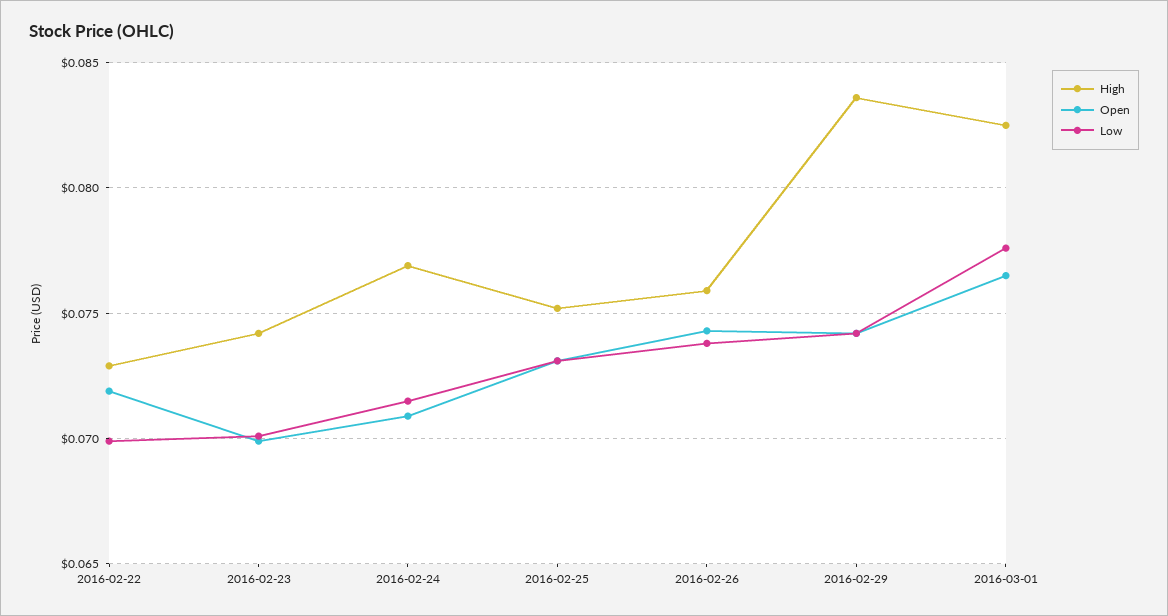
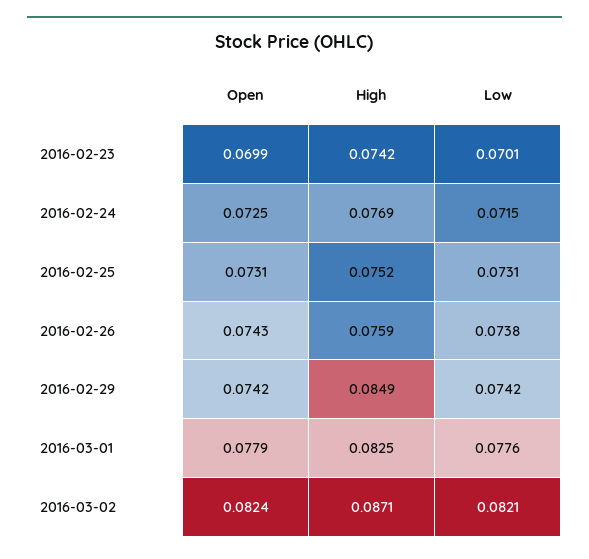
High, 2016-02-22: 0.073 -> none
Open, 2016-02-22: 0.072 -> none
Low, 2016-02-22: 0.07 -> none
Open, 2016-02-24: 0.071 -> 0.0725
High, 2016-02-29: 0.0835 -> 0.0849
Open, 2016-03-01: 0.0765 -> 0.0779
Open, 2016-03-02: none -> 0.0824
High, 2016-03-02: none -> 0.0871
Low, 2016-03-02: none -> 0.0821

